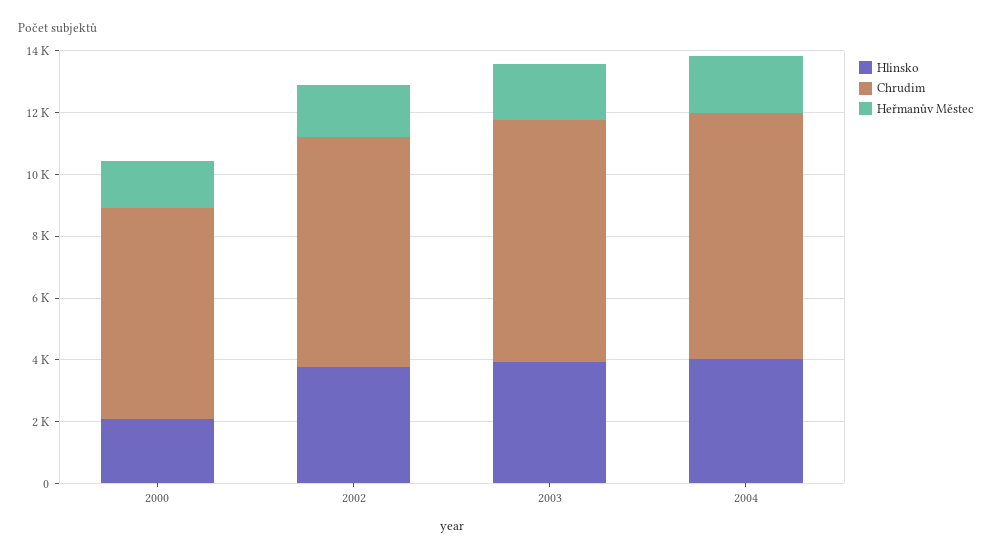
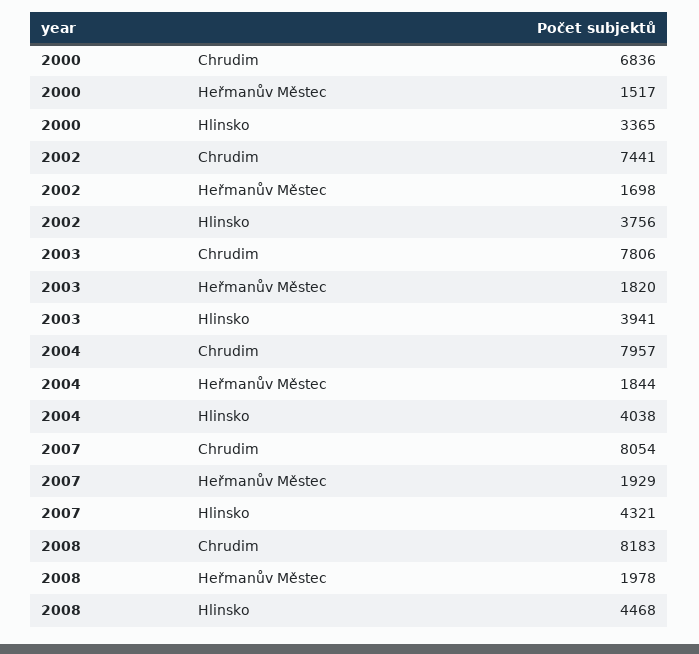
Hlinsko, 2000: 2000 -> 3365
Chrudim, 2007: none -> 8054
Heřmanův Městec, 2007: none -> 1929
Hlinsko, 2007: none -> 4321
Chrudim, 2008: none -> 8183
Heřmanův Městec, 2008: none -> 1978
Hlinsko, 2008: none -> 4468

